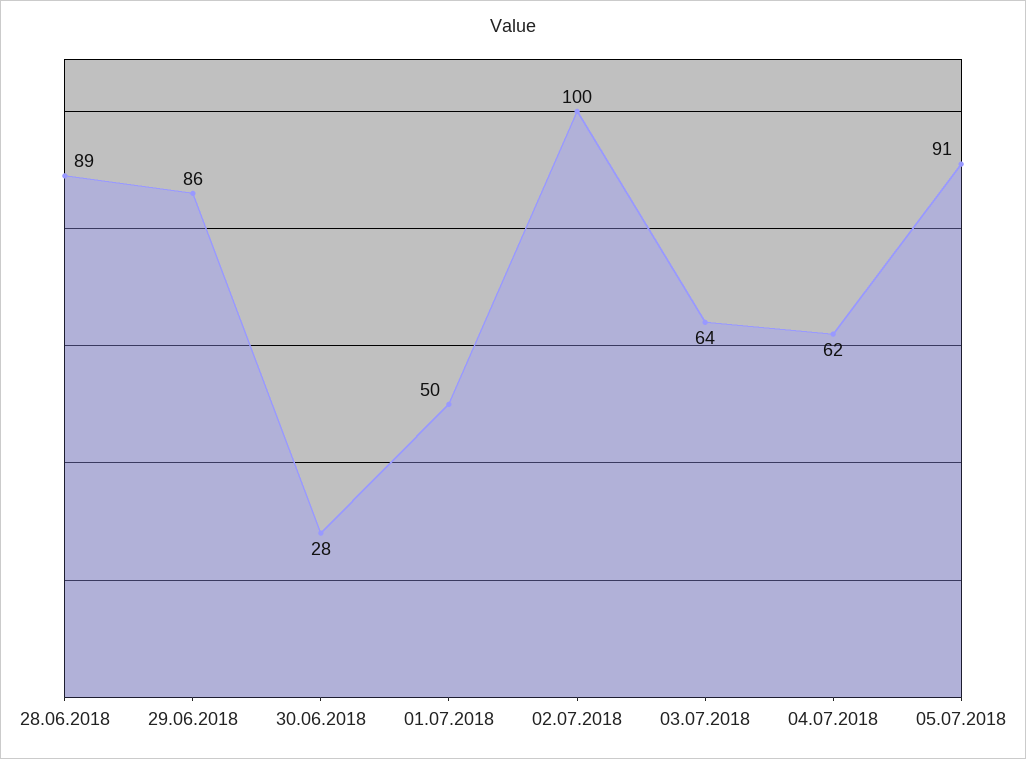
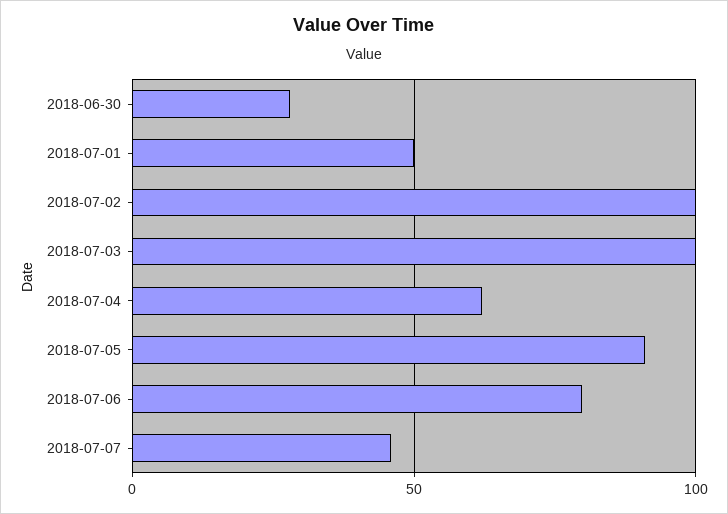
28.06.2018: 89 -> none
29.06.2018: 86 -> none
03.07.2018: 64 -> 100
2018-07-06: none -> 80
2018-07-07: none -> 45

